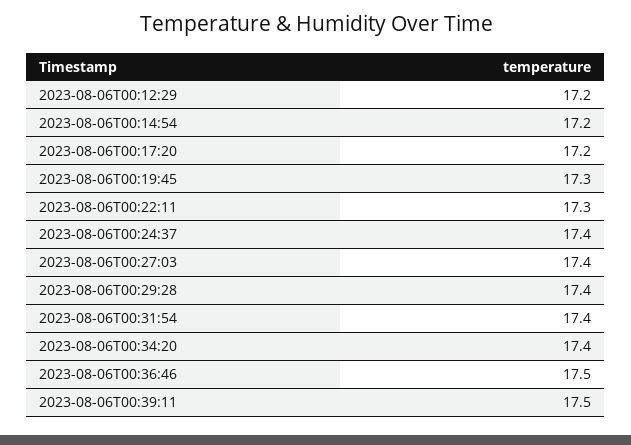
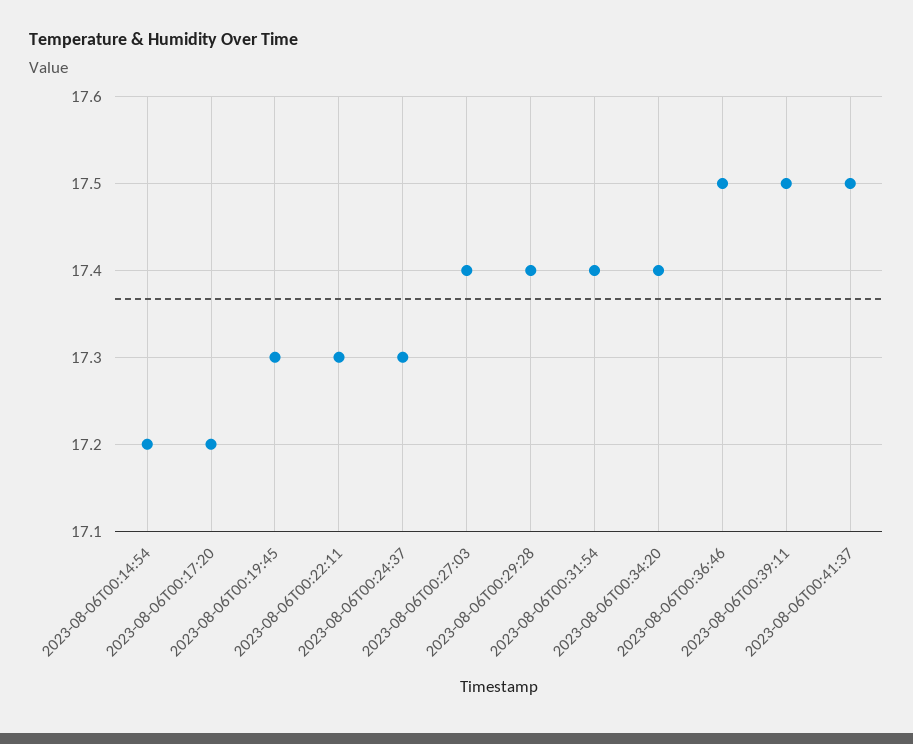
2023-08-06T00:12:29: 17.2 -> none
2023-08-06T00:24:37: 17.4 -> 17.3
2023-08-06T00:41:37: none -> 17.5

